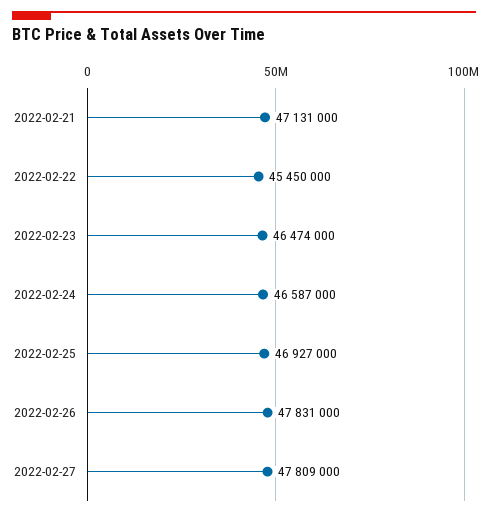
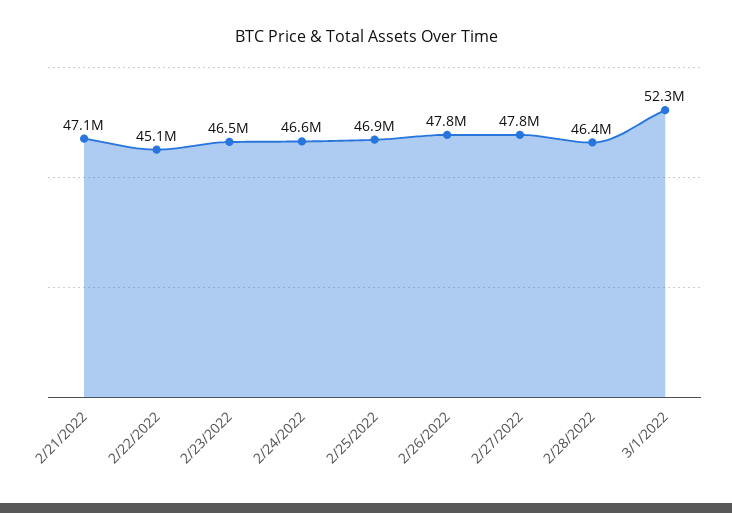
2022-02-22: 45450000 -> 45100000
2/28/2022: none -> 46400000
3/1/2022: none -> 52300000

